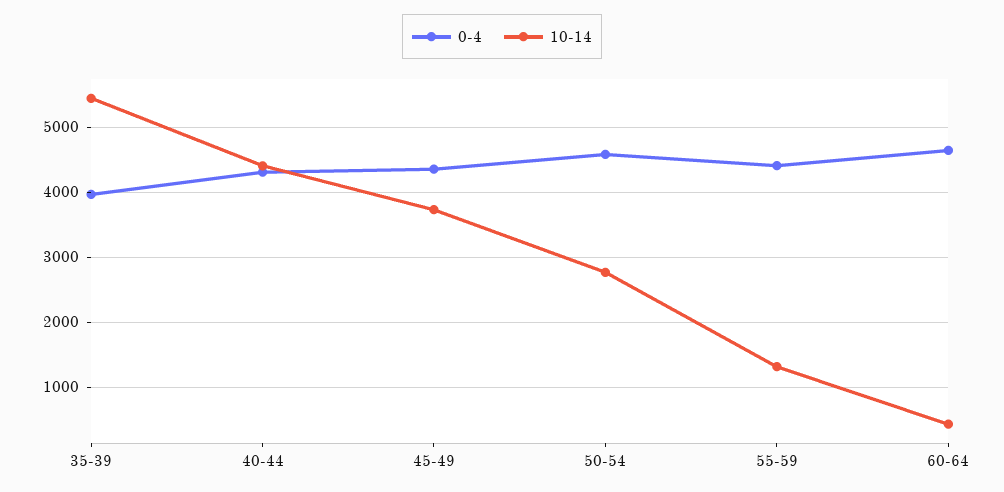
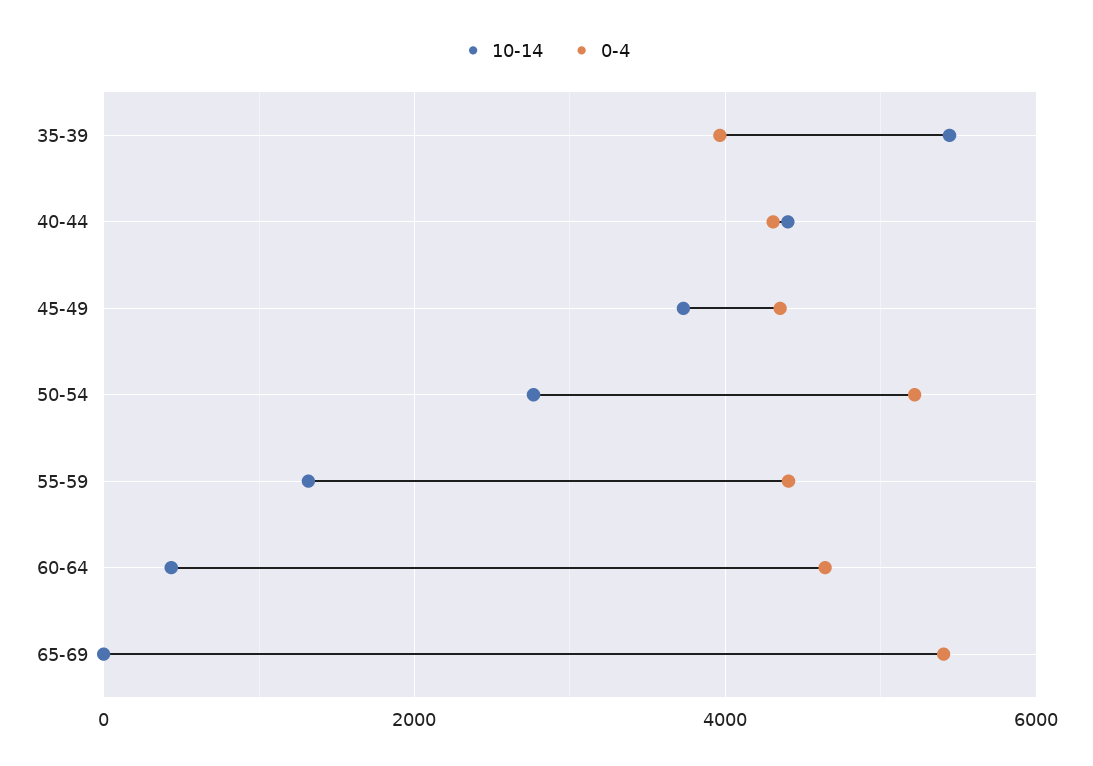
0-4, 50-54: 4600 -> 5200
10-14, 65-69: none -> 0
0-4, 65-69: none -> 5400

